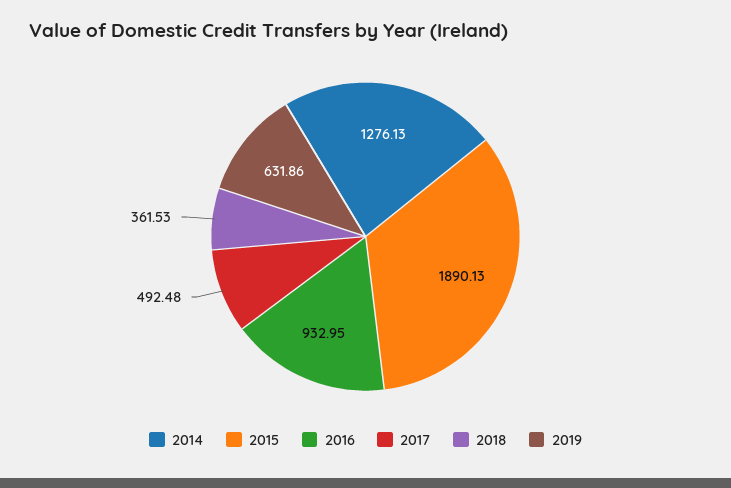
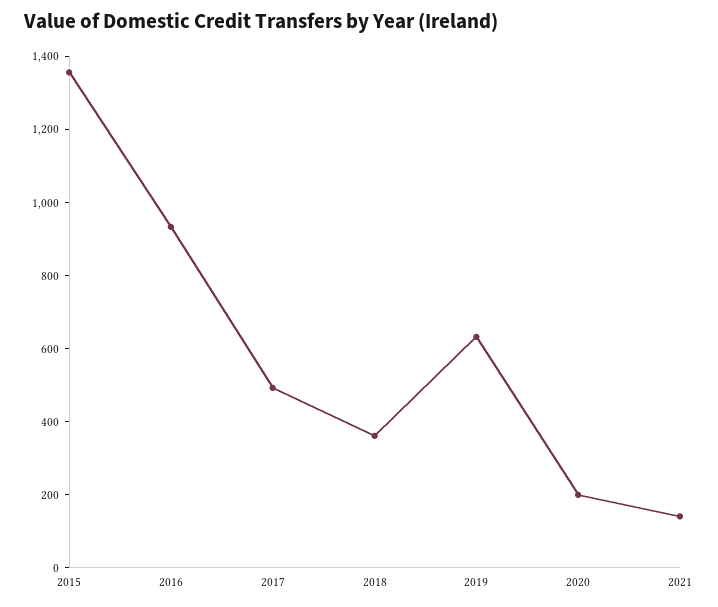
2014: 1276.13 -> none
2015: 1890.13 -> 1350
2020: none -> 200
2021: none -> 150

